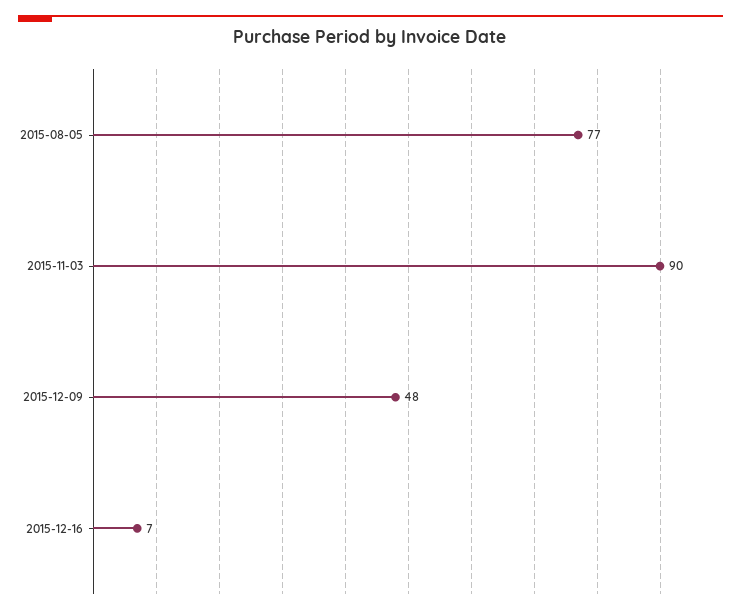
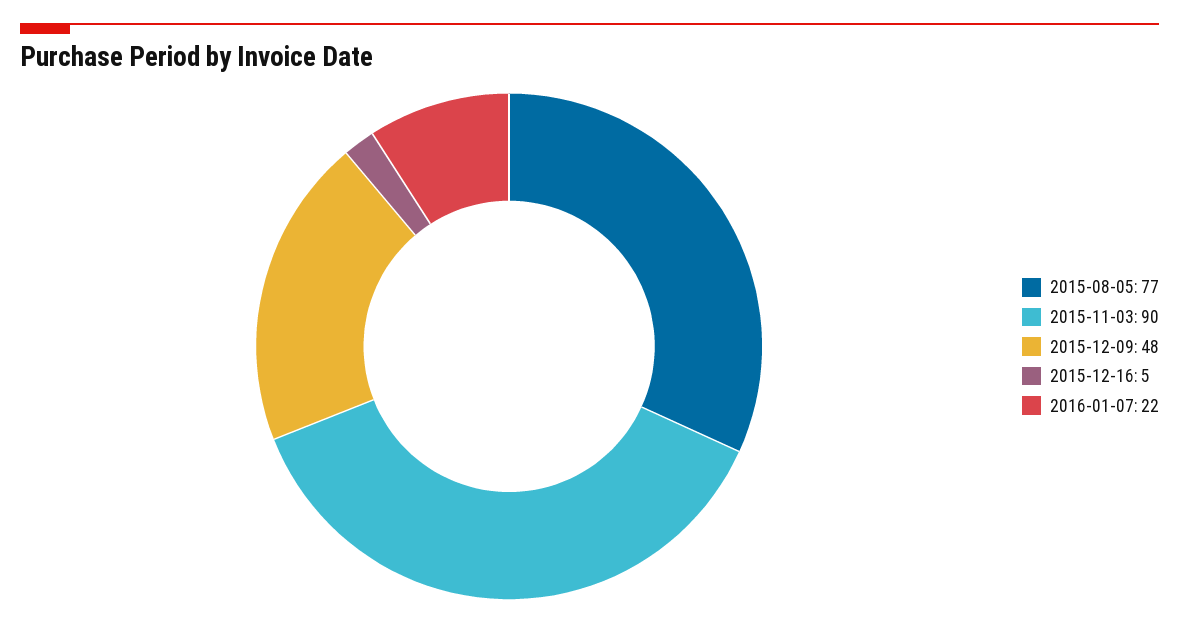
2015-12-16: 7 -> 5
2016-01-07: none -> 22

